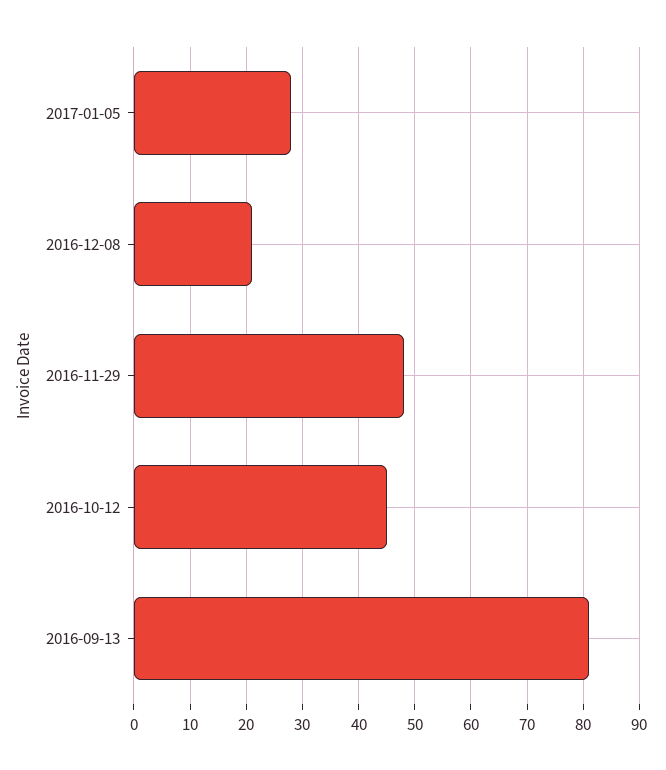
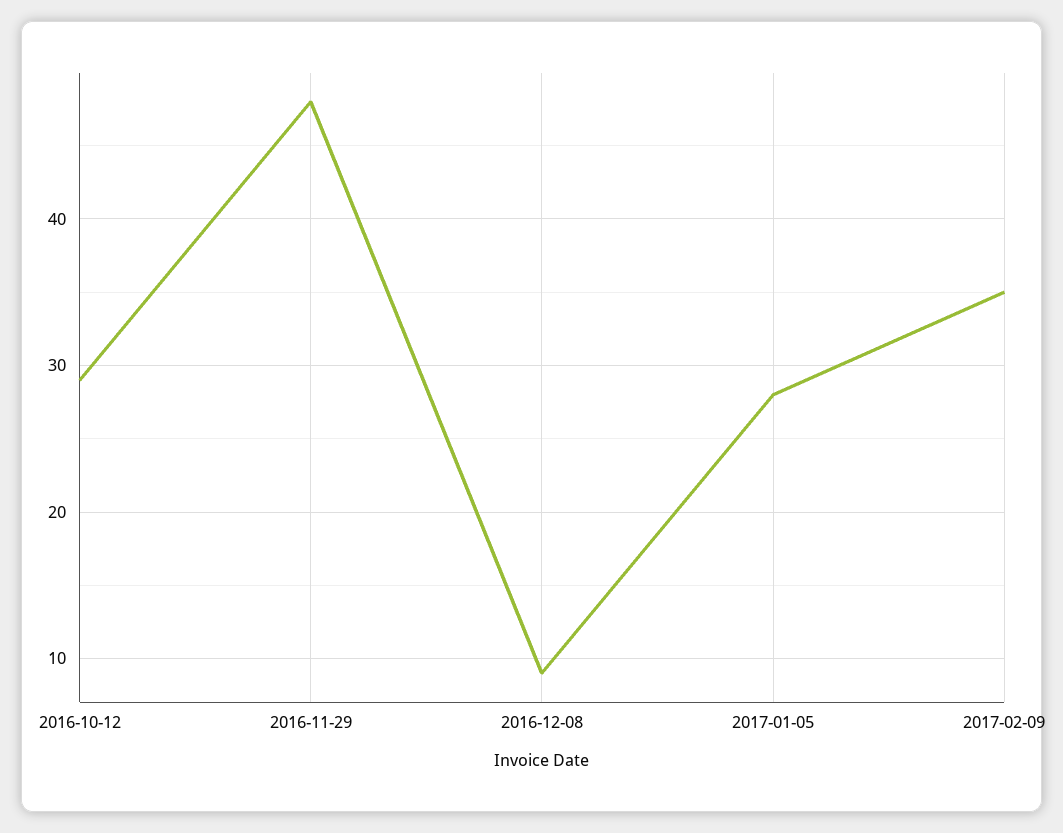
2016-12-08: 20 -> 9
2016-10-12: 45 -> 29
2016-09-13: 80 -> none
2017-02-09: none -> 35

